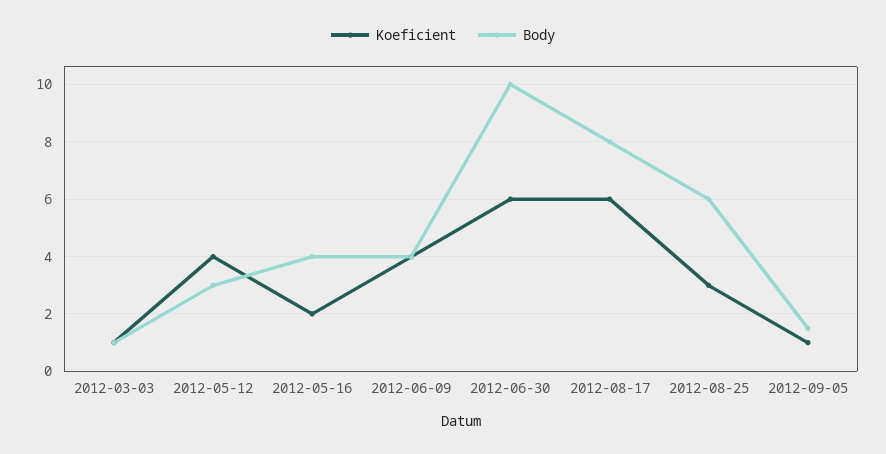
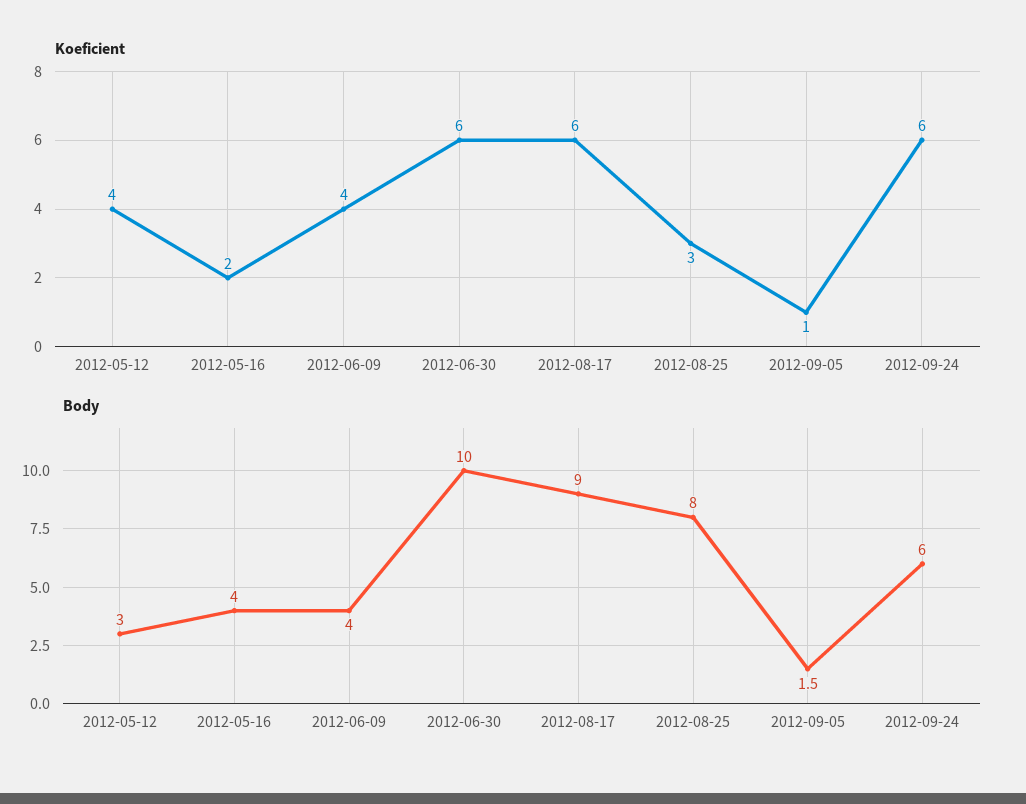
Koeficient, 2012-03-03: 1 -> none
Body, 2012-03-03: 1 -> none
Body, 2012-08-17: 8 -> 9
Body, 2012-08-25: 6 -> 8
Koeficient, 2012-09-24: none -> 6
Body, 2012-09-24: none -> 6

